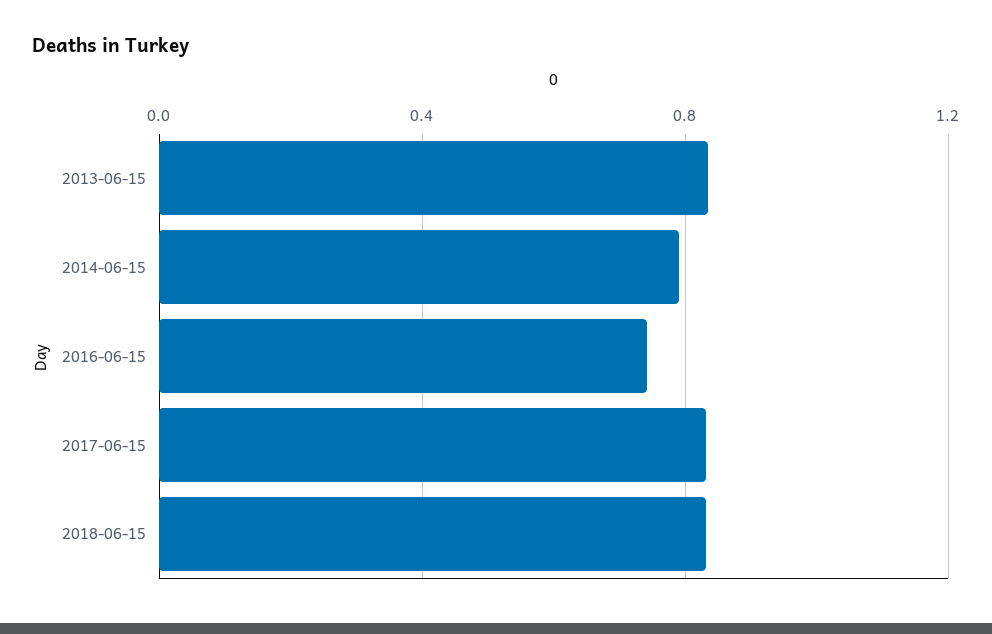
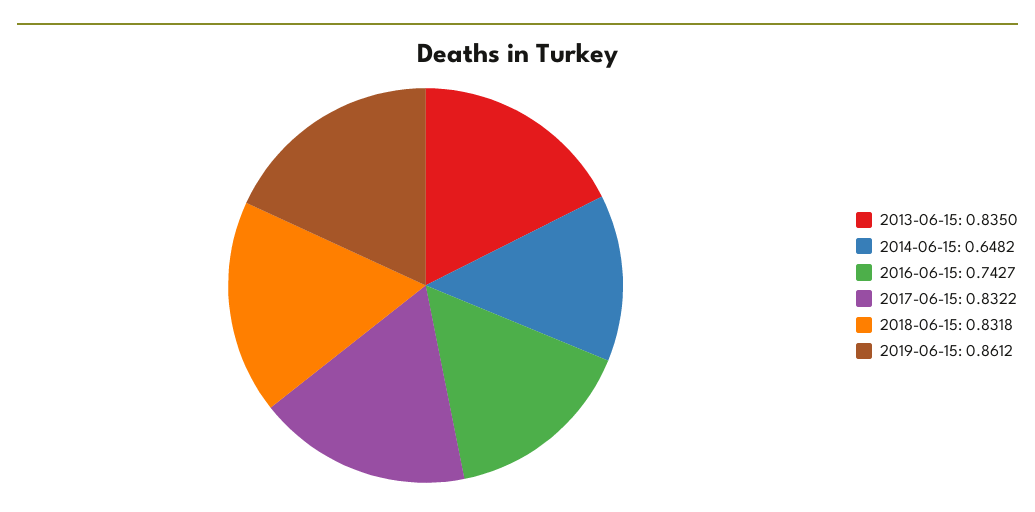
2014-06-15: 0.8 -> 0.6482
2019-06-15: none -> 0.8612

